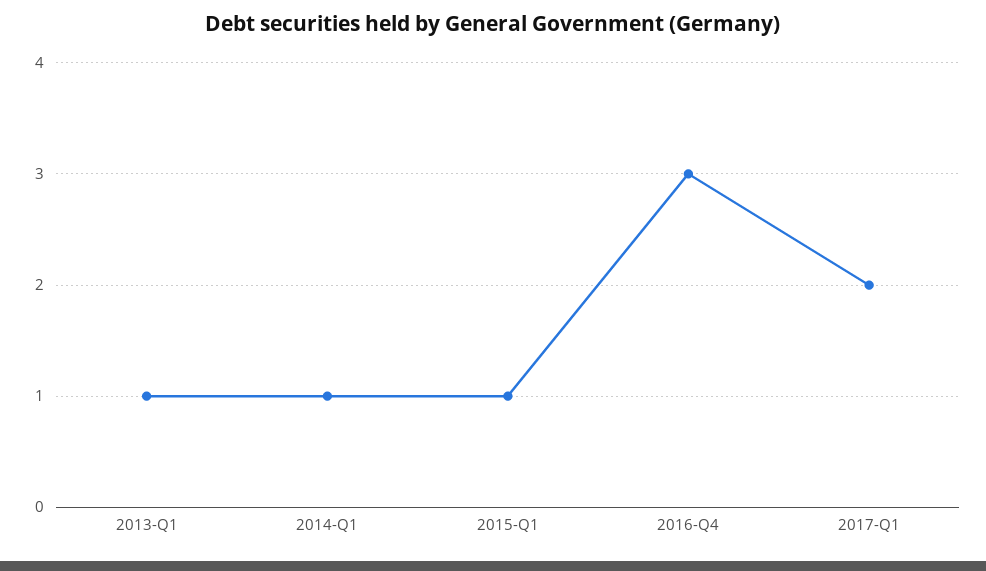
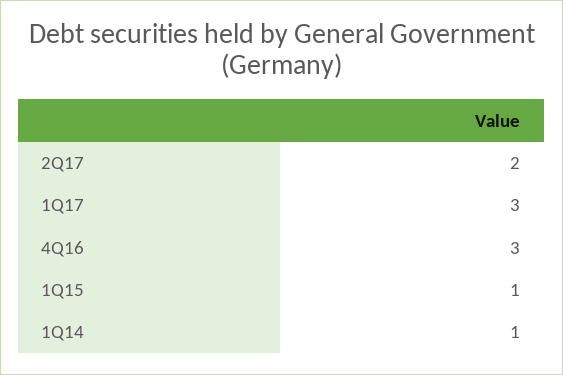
2013-Q1: 1 -> none
2017-Q1: 2 -> 3
2Q17: none -> 2

